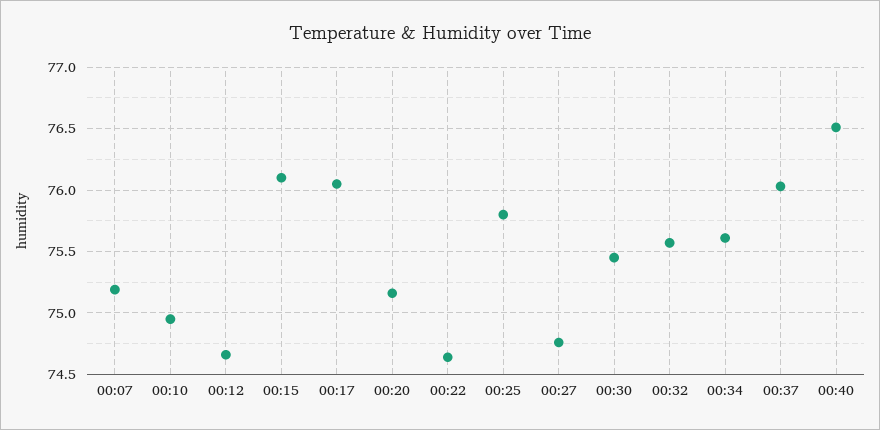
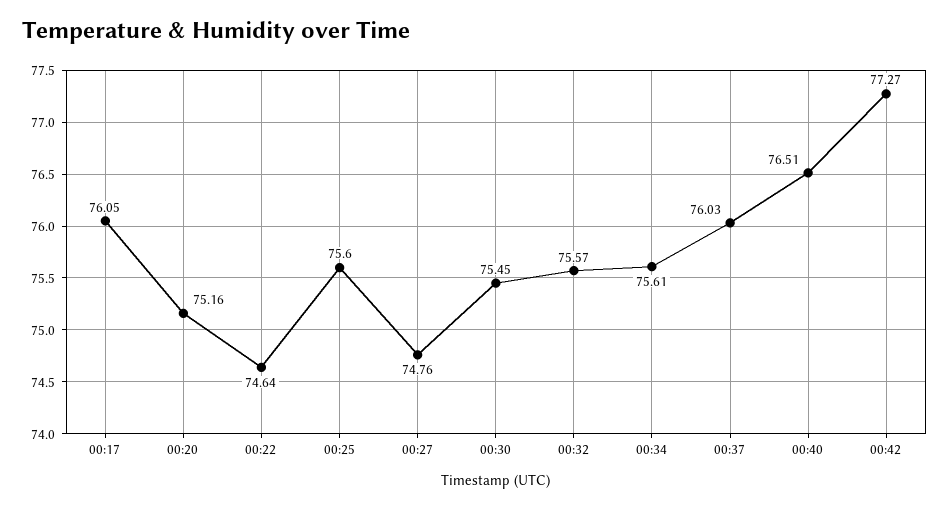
00:07: 75.2 -> none
00:10: 74.95 -> none
00:12: 74.65 -> none
00:15: 76.1 -> none
00:25: 75.8 -> 75.6
00:42: none -> 77.27

